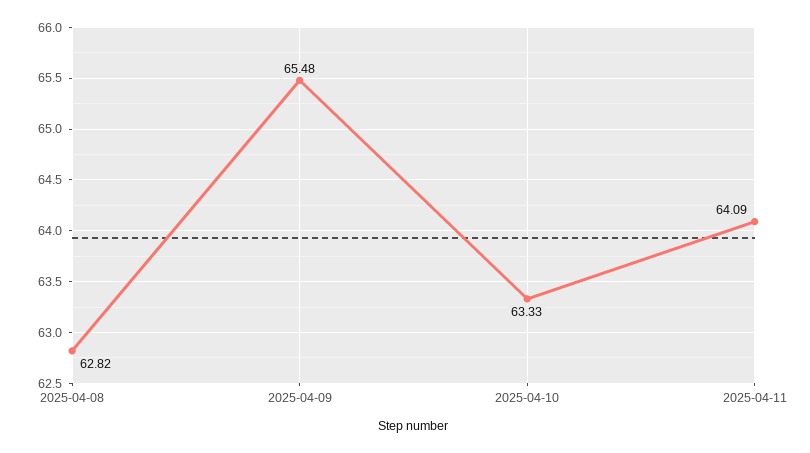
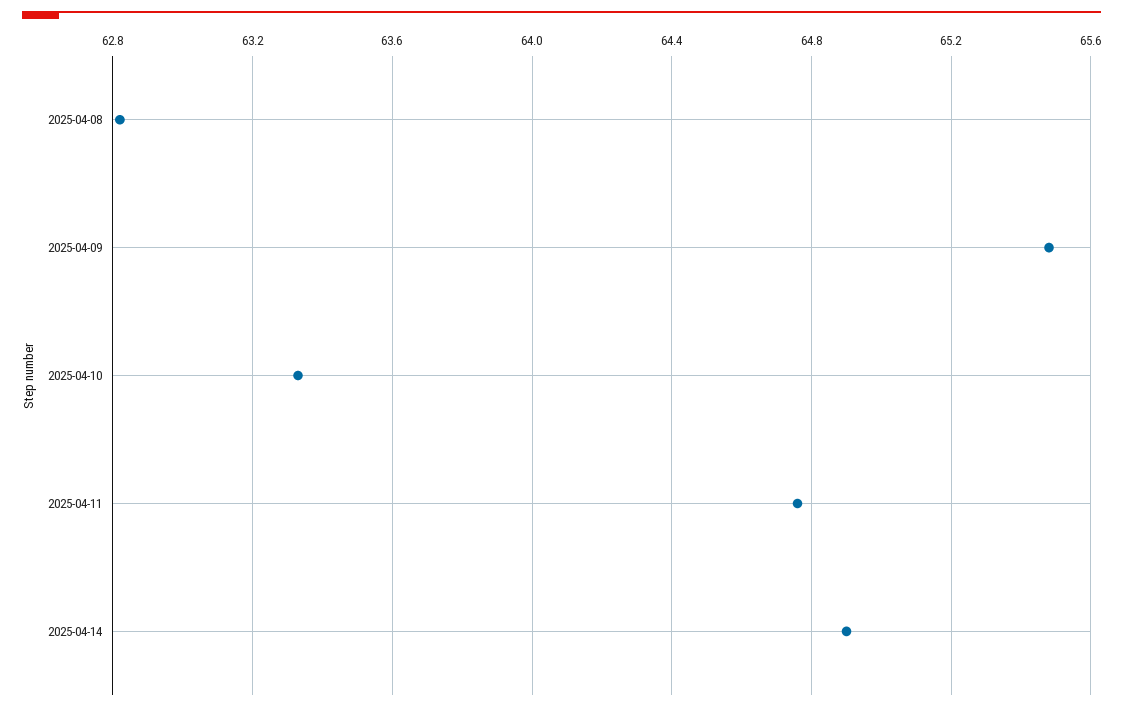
2025-04-11: 64.09 -> 64.75
2025-04-14: none -> 64.9

